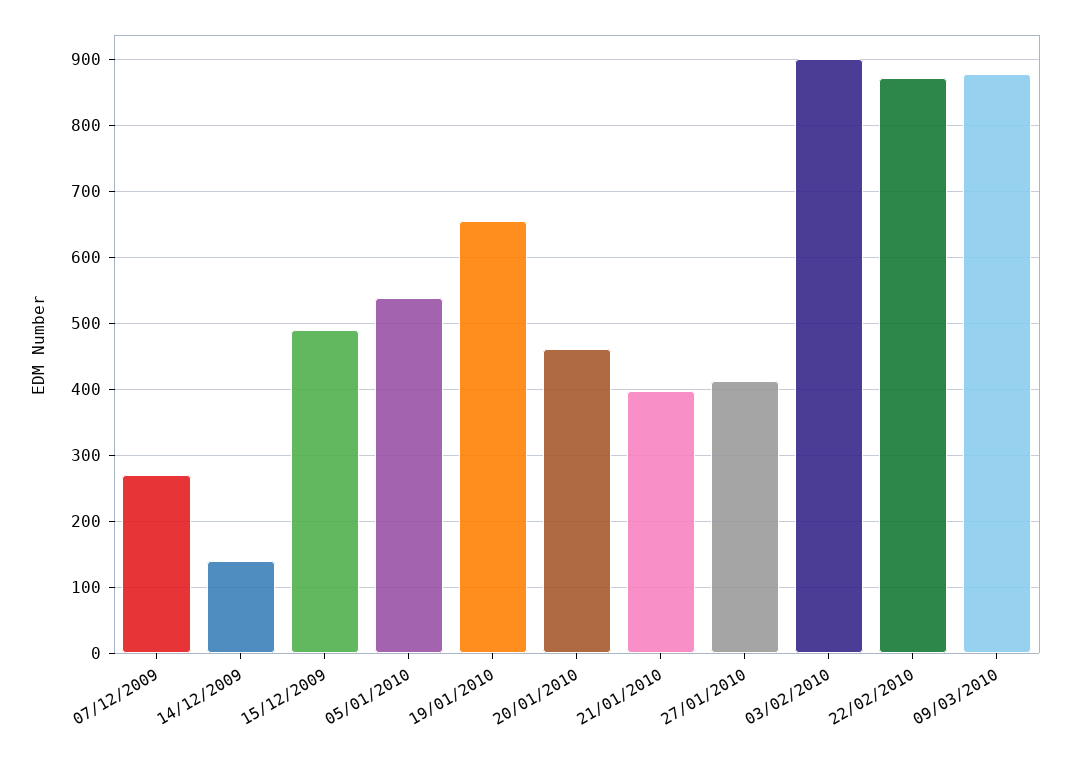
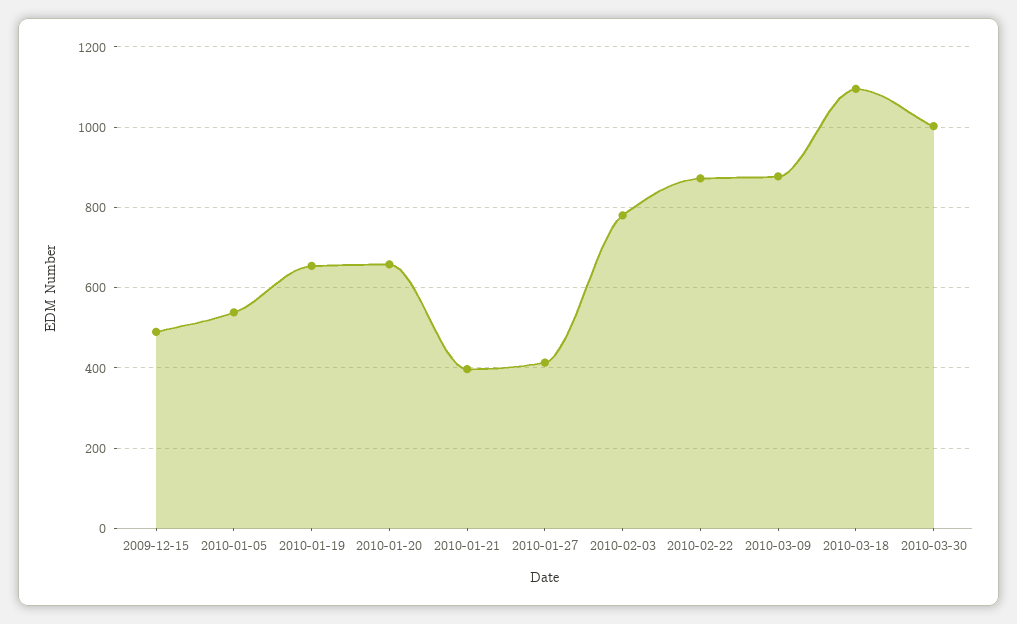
07/12/2009: 270 -> none
14/12/2009: 140 -> none
20/01/2010: 460 -> 660
03/02/2010: 900 -> 780
2010-03-18: none -> 1100
2010-03-30: none -> 1000

